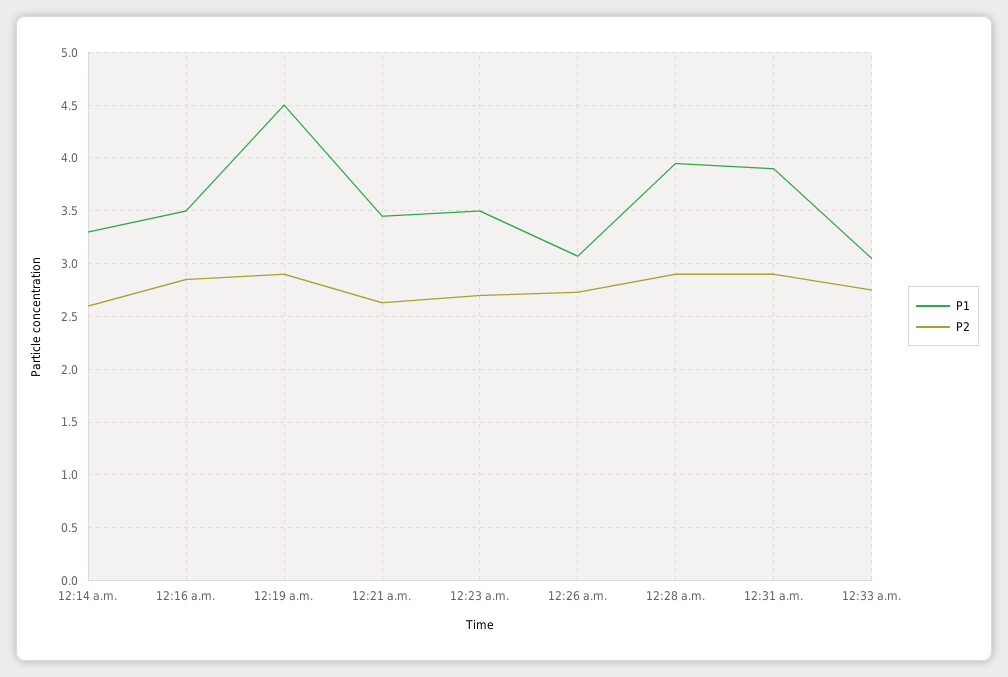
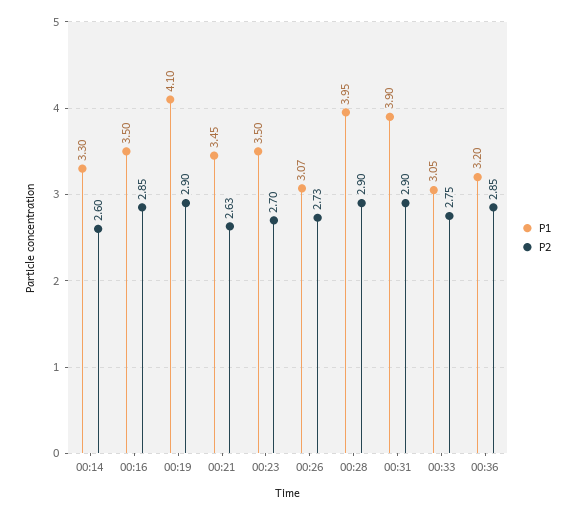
P1, 12:19 a.m.: 4.5 -> 4.1
P1, 00:36: none -> 3.2
P2, 00:36: none -> 2.85

